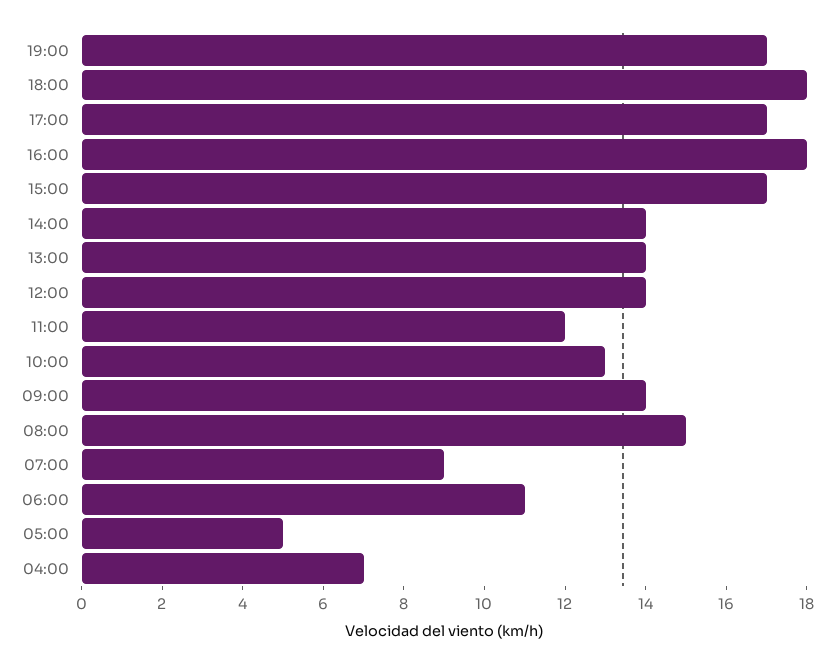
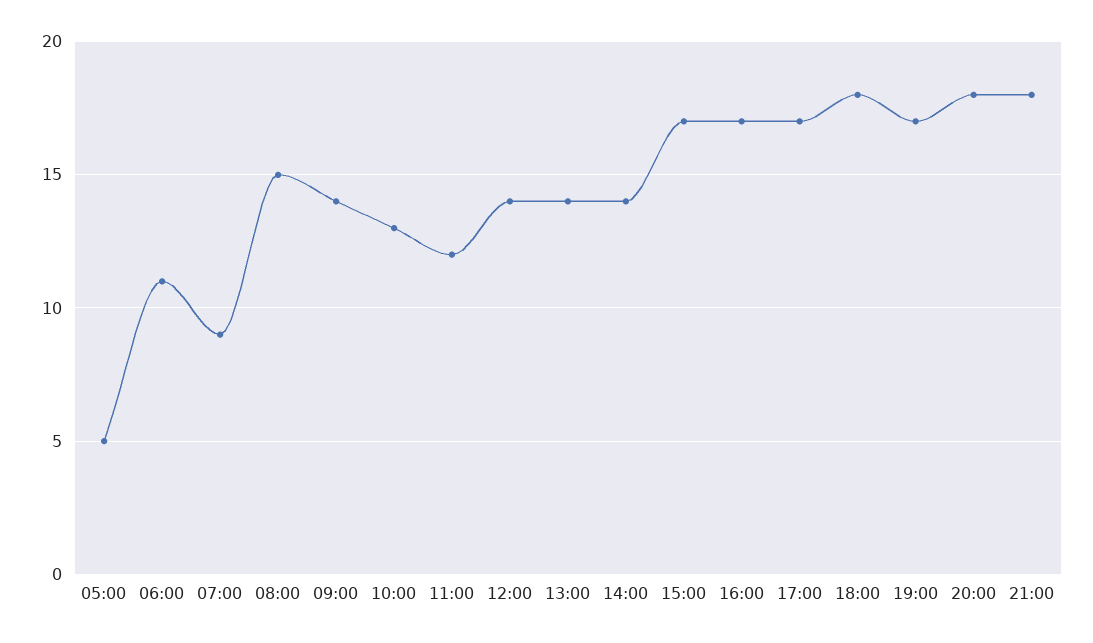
16:00: 18 -> 17
04:00: 7 -> none
20:00: none -> 18
21:00: none -> 18

